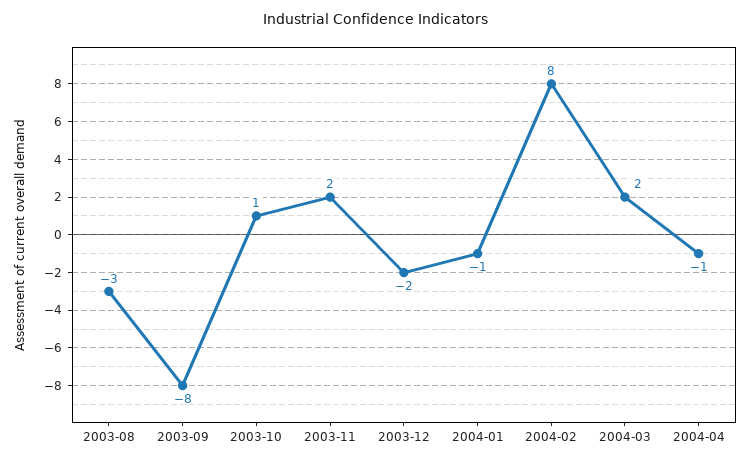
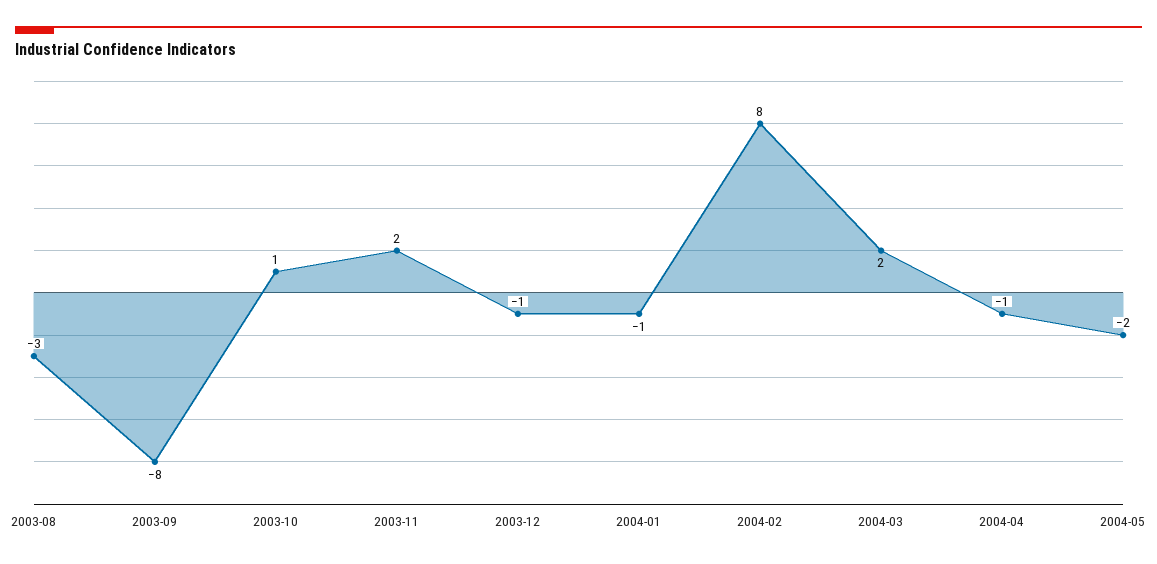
2003-12: -2 -> -1
2004-05: none -> -2

